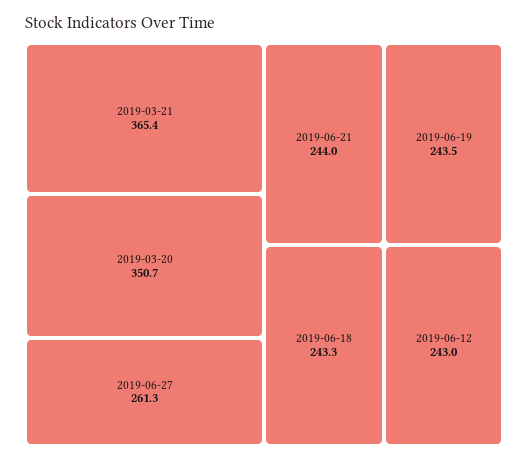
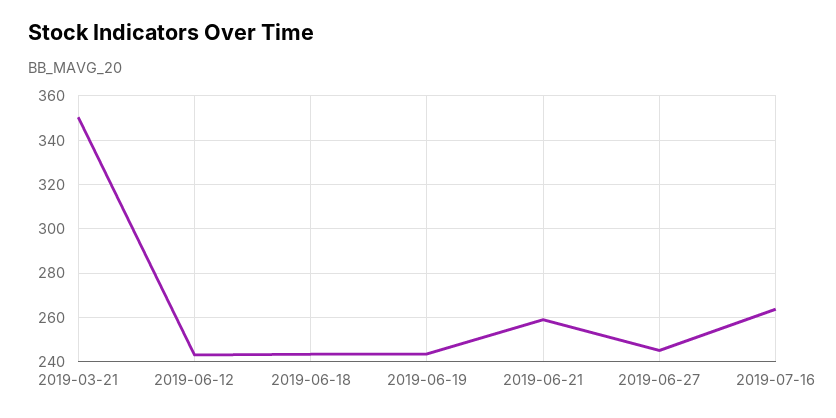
2019-03-21: 365.4 -> 350
2019-03-20: 350.7 -> none
2019-06-27: 261.3 -> 245
2019-06-21: 244 -> 260
2019-07-16: none -> 265

